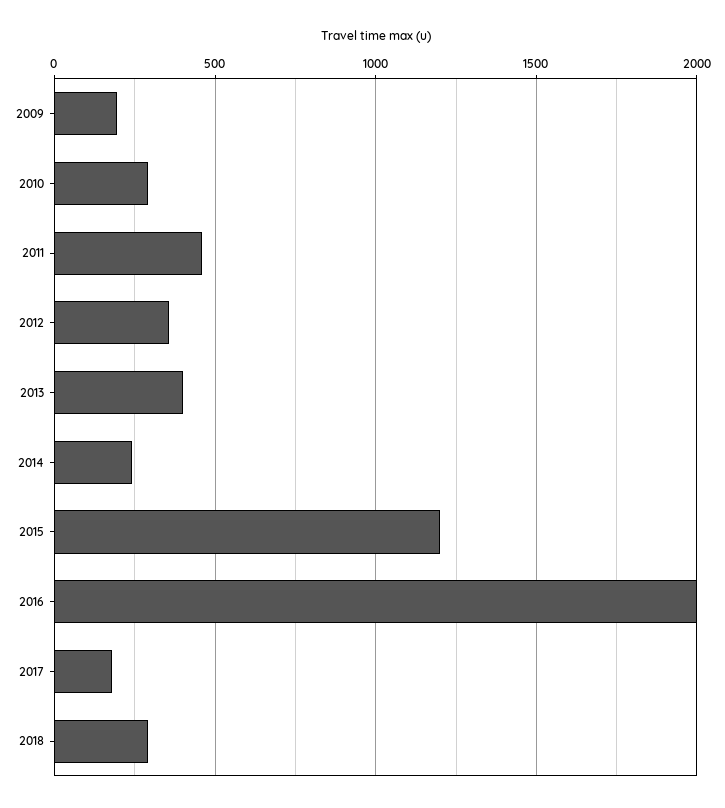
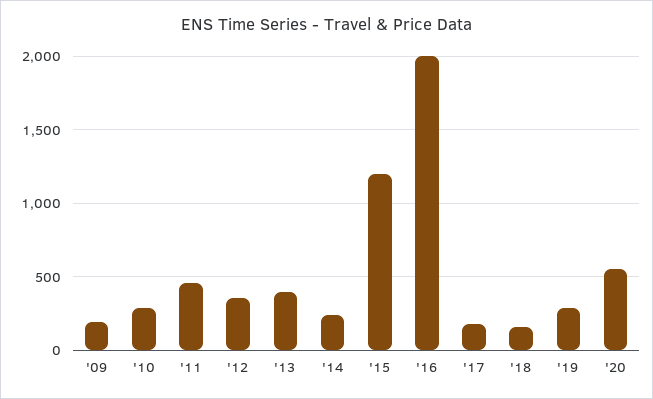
2018: 300 -> 150
'19: none -> 300
'20: none -> 550

